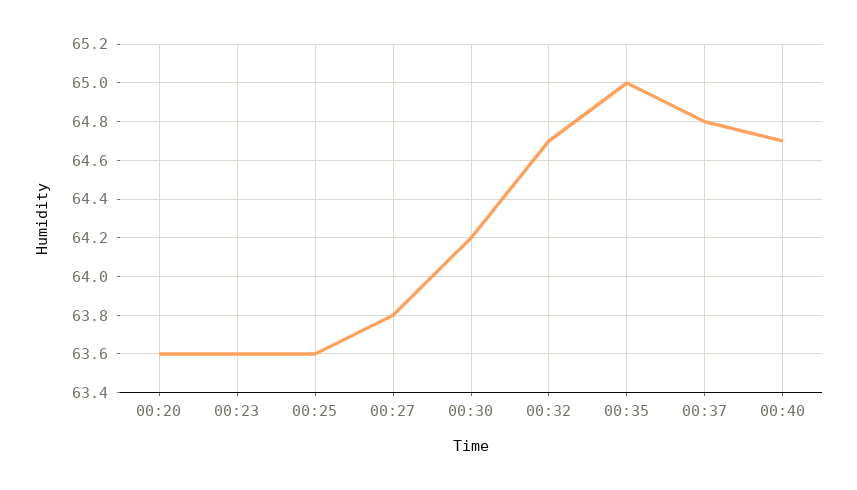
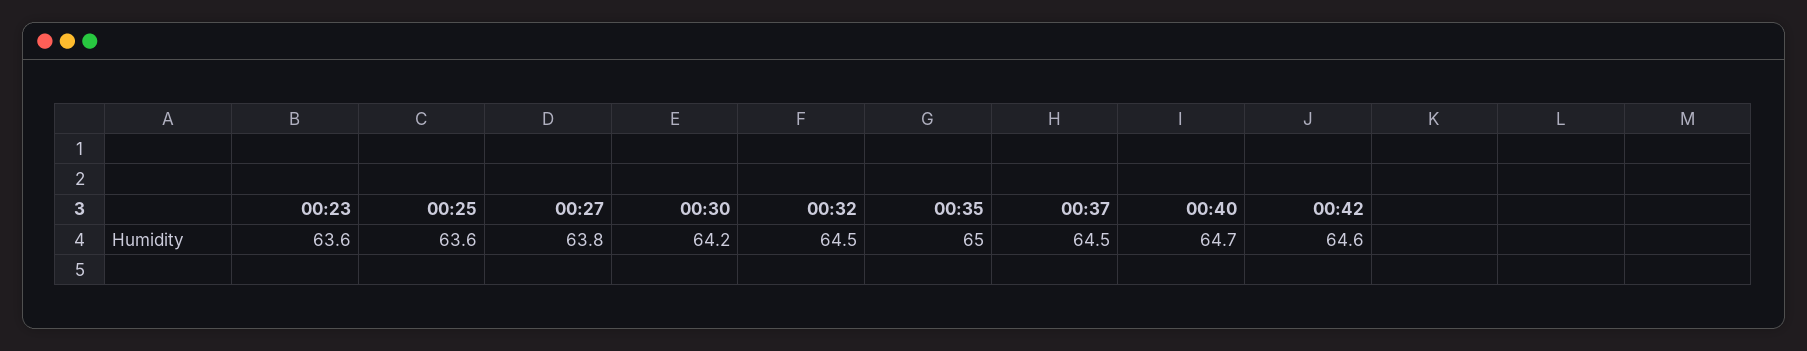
00:20: 63.6 -> none
00:32: 64.7 -> 64.5
00:37: 64.8 -> 64.5
00:42: none -> 64.6

